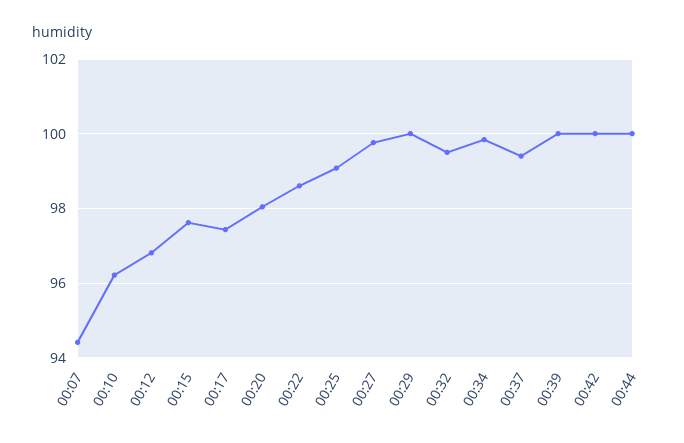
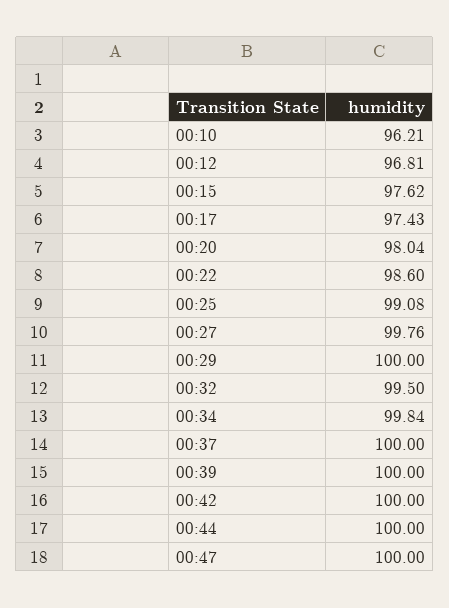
00:07: 94.4 -> none
00:37: 99.4 -> 100
00:47: none -> 100

